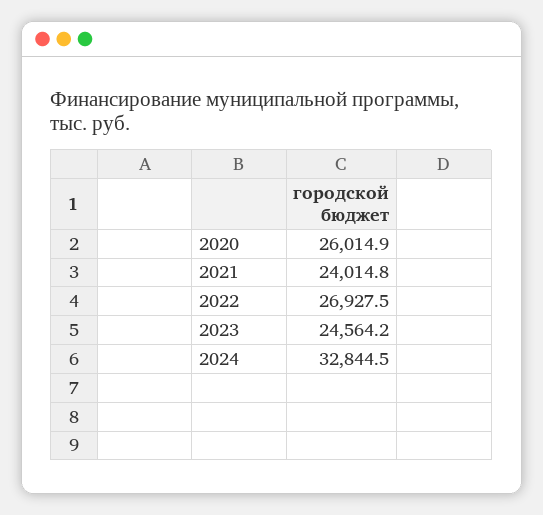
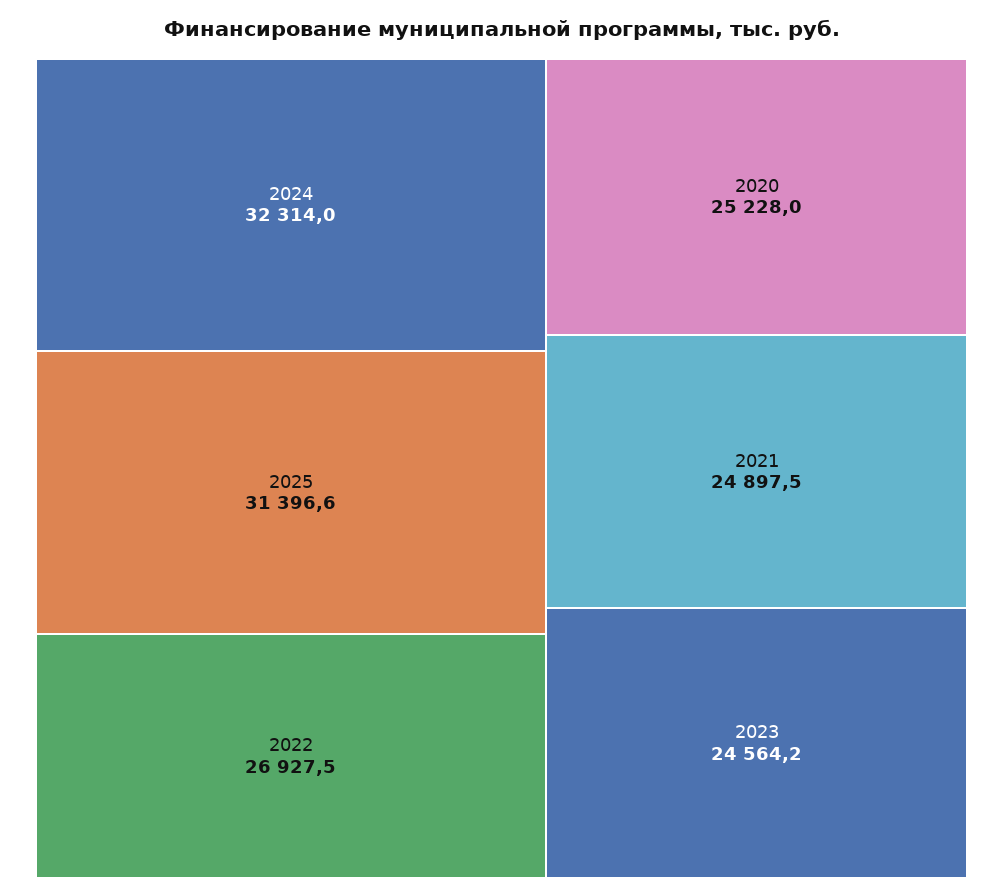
2020: 26014.9 -> 25228
2021: 24014.8 -> 24897.5
2024: 32844.5 -> 32314
2025: none -> 31396.6

